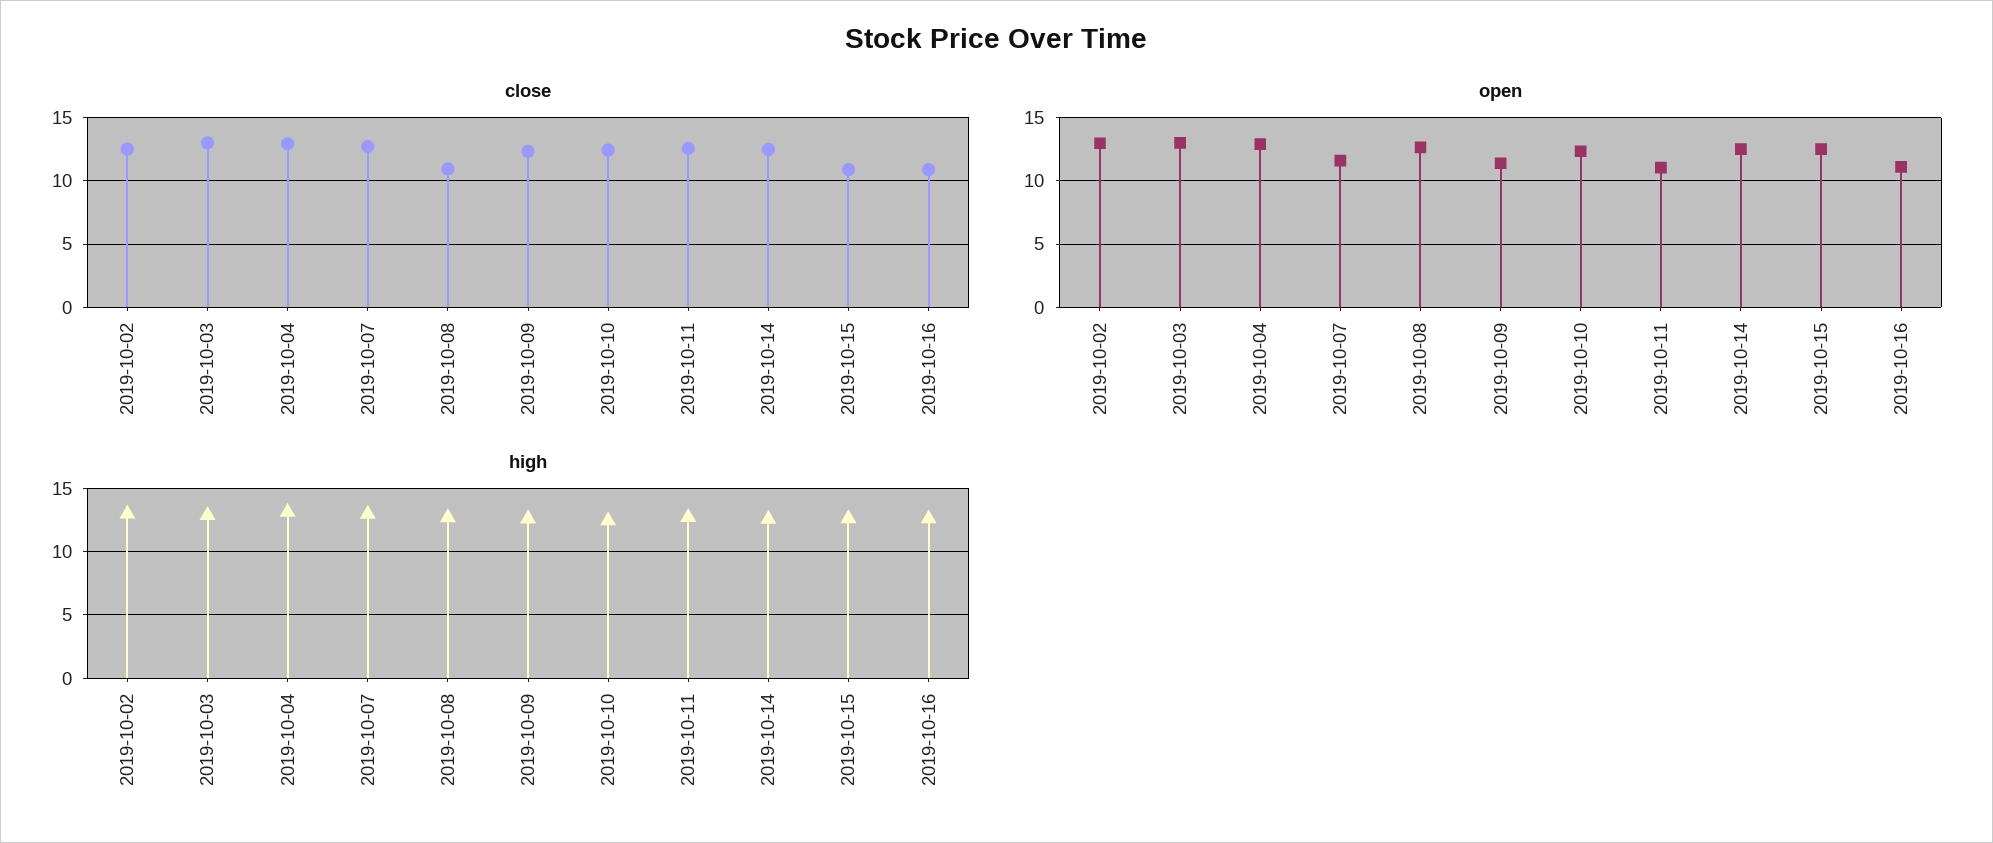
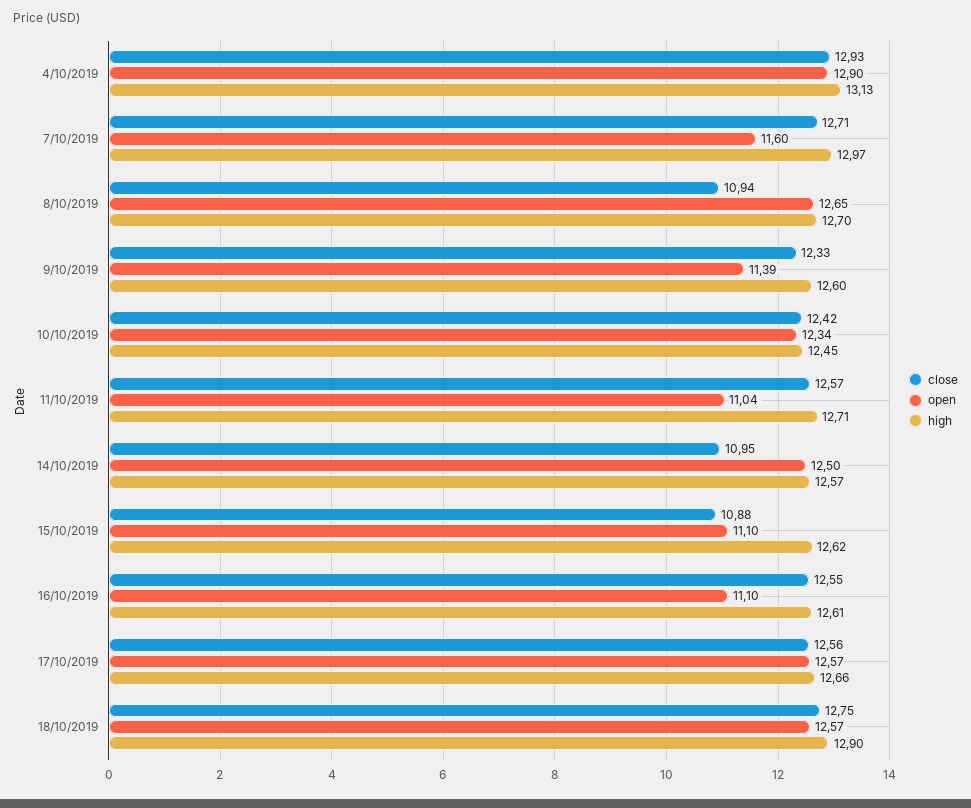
close, 2019-10-02: 12.5 -> none
close, 2019-10-03: 13 -> none
close, 2019-10-14: 12.5 -> 10.95
close, 2019-10-16: 11 -> 12.55
open, 2019-10-02: 13 -> none
open, 2019-10-03: 13 -> none
open, 2019-10-15: 12.5 -> 11.1
high, 2019-10-02: 13 -> none
high, 2019-10-03: 13 -> none
close, 17/10/2019: none -> 12.56
open, 17/10/2019: none -> 12.57
high, 17/10/2019: none -> 12.66
close, 18/10/2019: none -> 12.75
open, 18/10/2019: none -> 12.57
high, 18/10/2019: none -> 12.9

